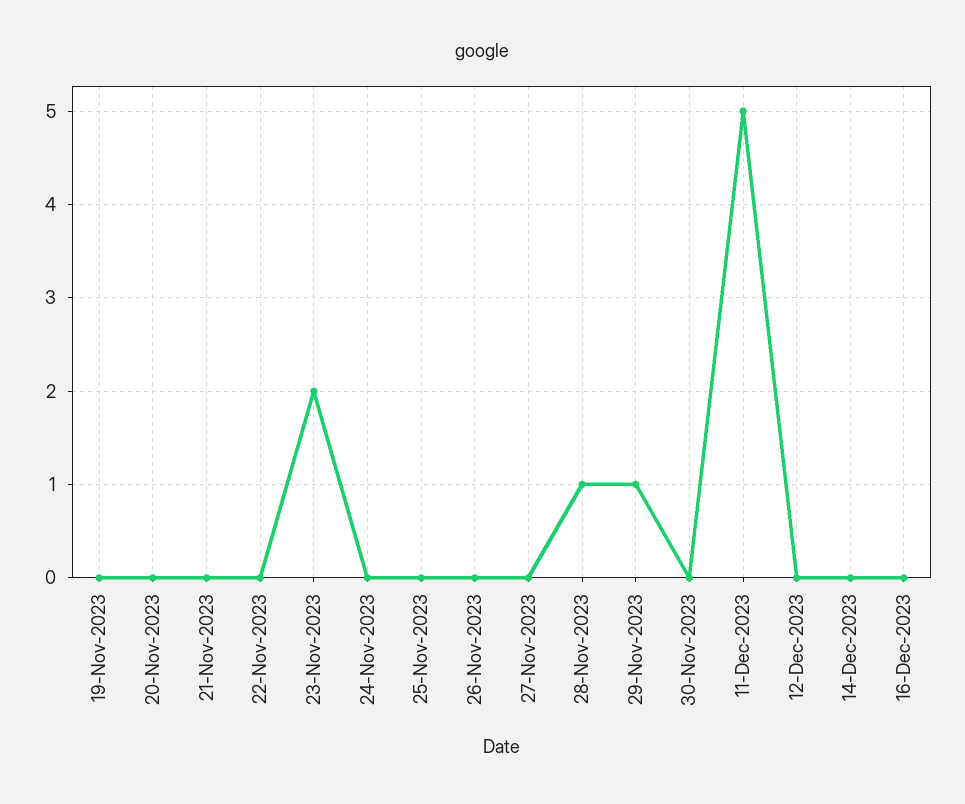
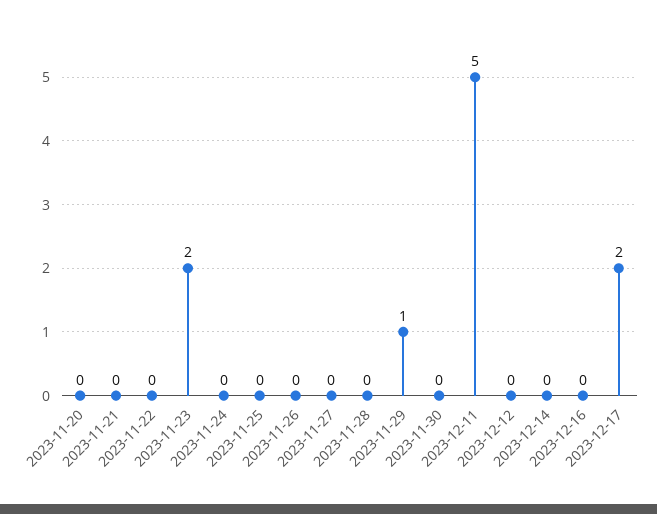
19-Nov-2023: 0 -> none
28-Nov-2023: 1 -> 0
2023-12-17: none -> 2

